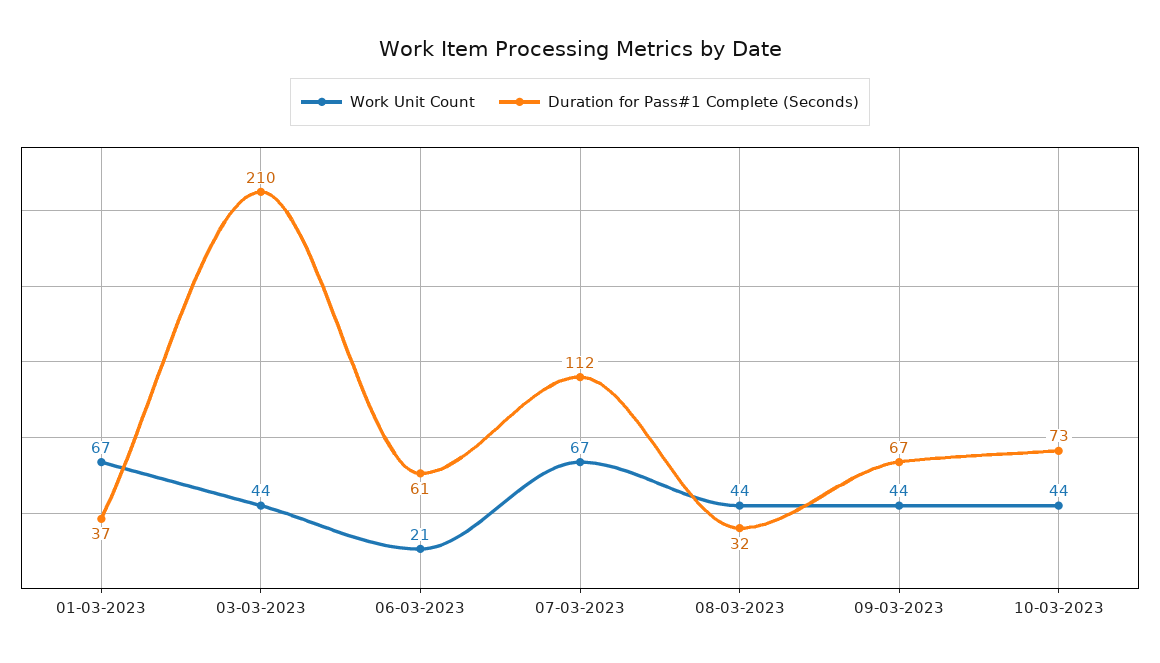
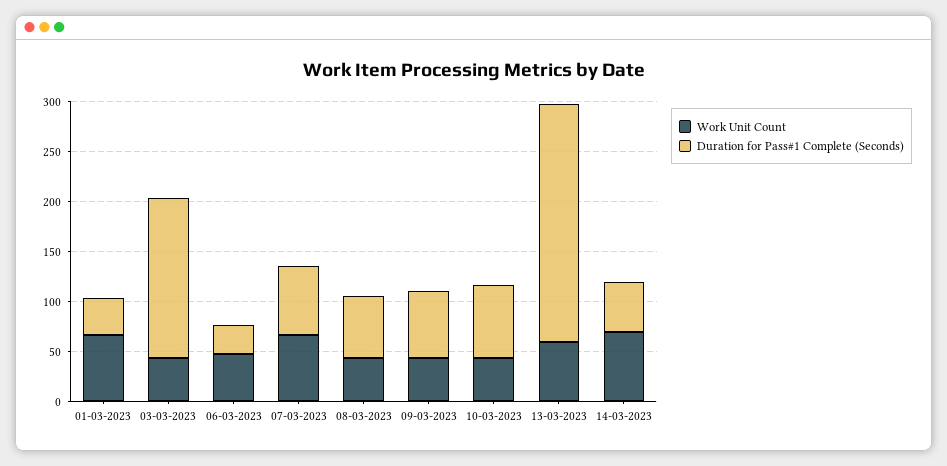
Duration for Pass#1 Complete (Seconds), 03-03-2023: 210 -> 160
Work Unit Count, 06-03-2023: 21 -> 50
Duration for Pass#1 Complete (Seconds), 06-03-2023: 61 -> 30
Duration for Pass#1 Complete (Seconds), 07-03-2023: 112 -> 70
Duration for Pass#1 Complete (Seconds), 08-03-2023: 32 -> 60
Work Unit Count, 13-03-2023: none -> 60
Duration for Pass#1 Complete (Seconds), 13-03-2023: none -> 240
Work Unit Count, 14-03-2023: none -> 70
Duration for Pass#1 Complete (Seconds), 14-03-2023: none -> 50

